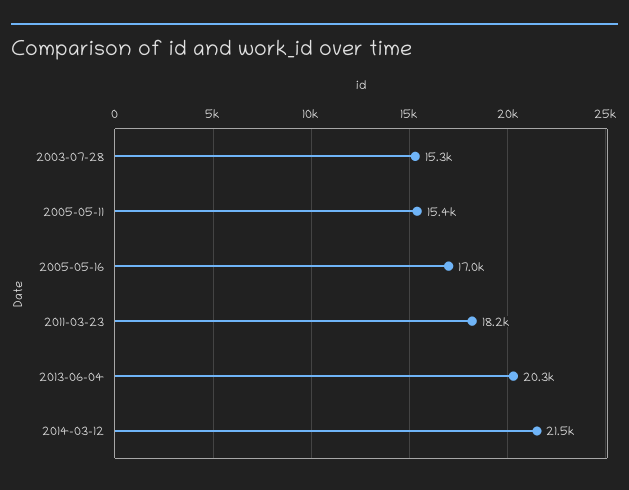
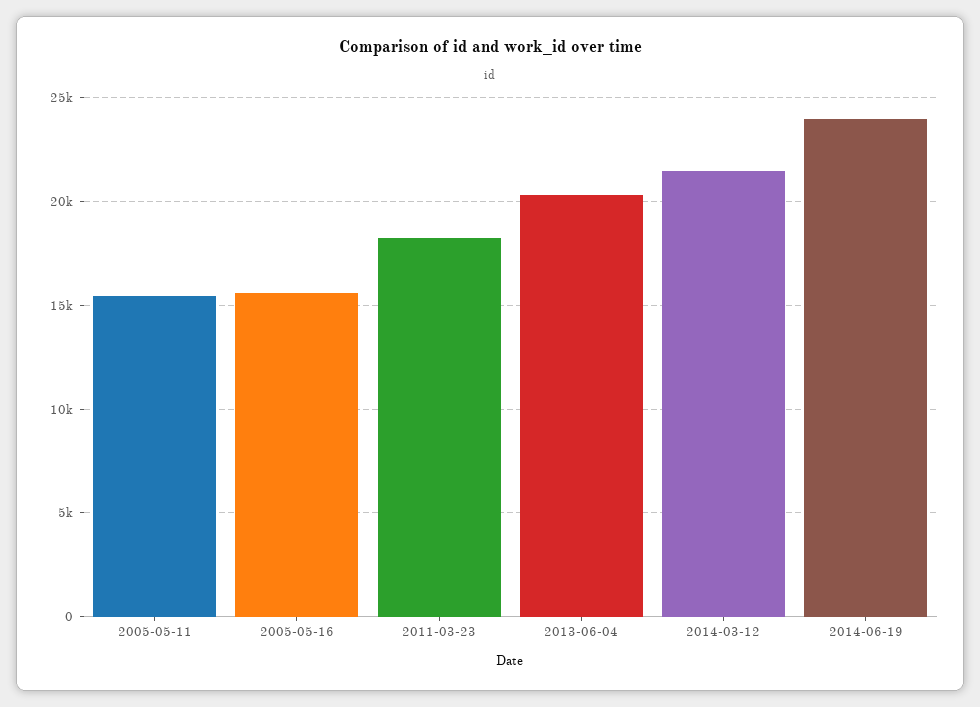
2003-07-28: 15300 -> none
2005-05-16: 17000 -> 15500
2014-06-19: none -> 24000

